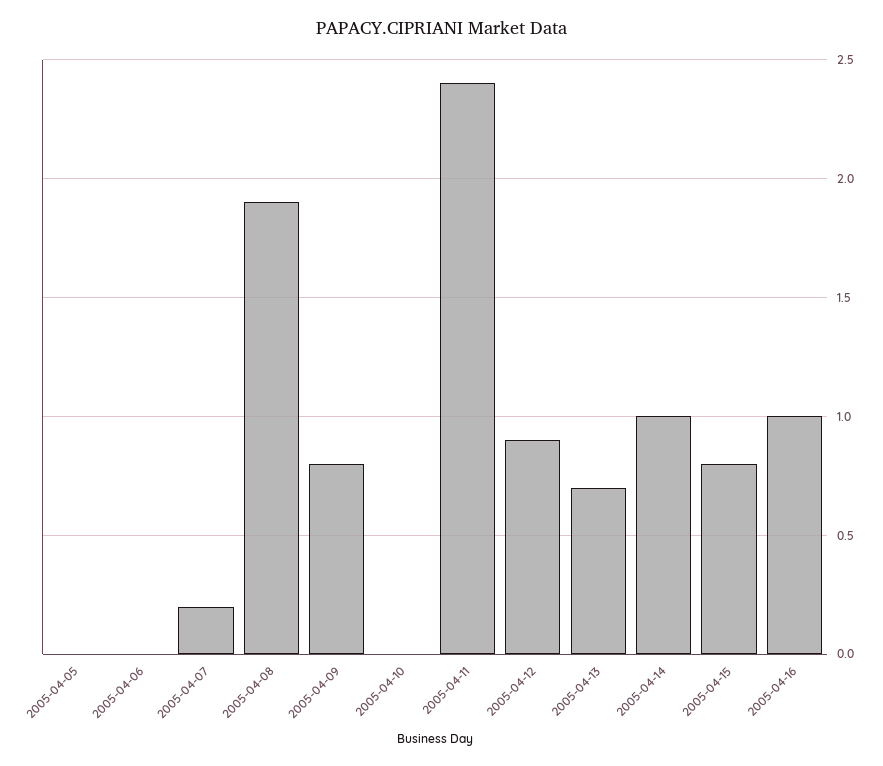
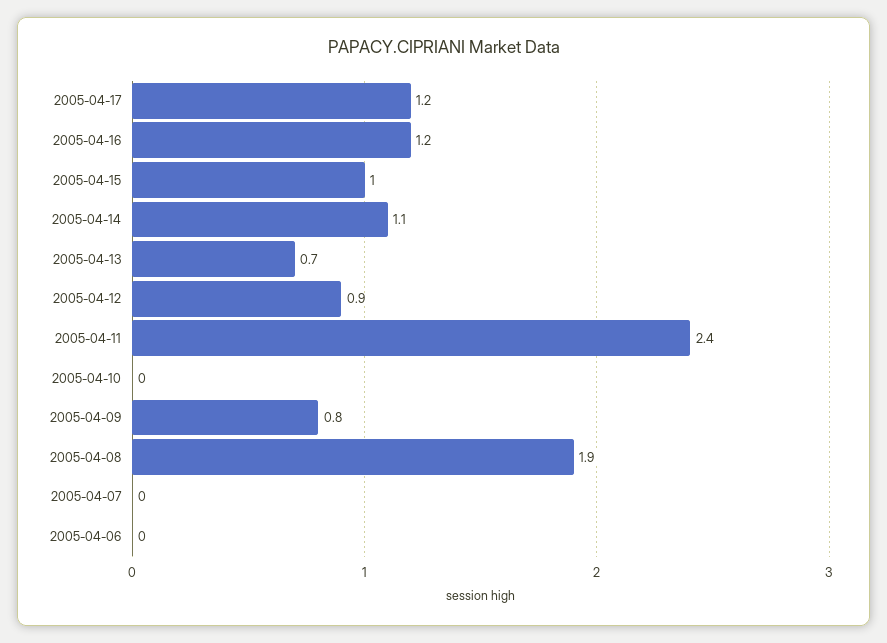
2005-04-05: 0 -> none
2005-04-07: 0.2 -> 0
2005-04-14: 1 -> 1.1
2005-04-15: 0.8 -> 1
2005-04-16: 1 -> 1.2
2005-04-17: none -> 1.2

